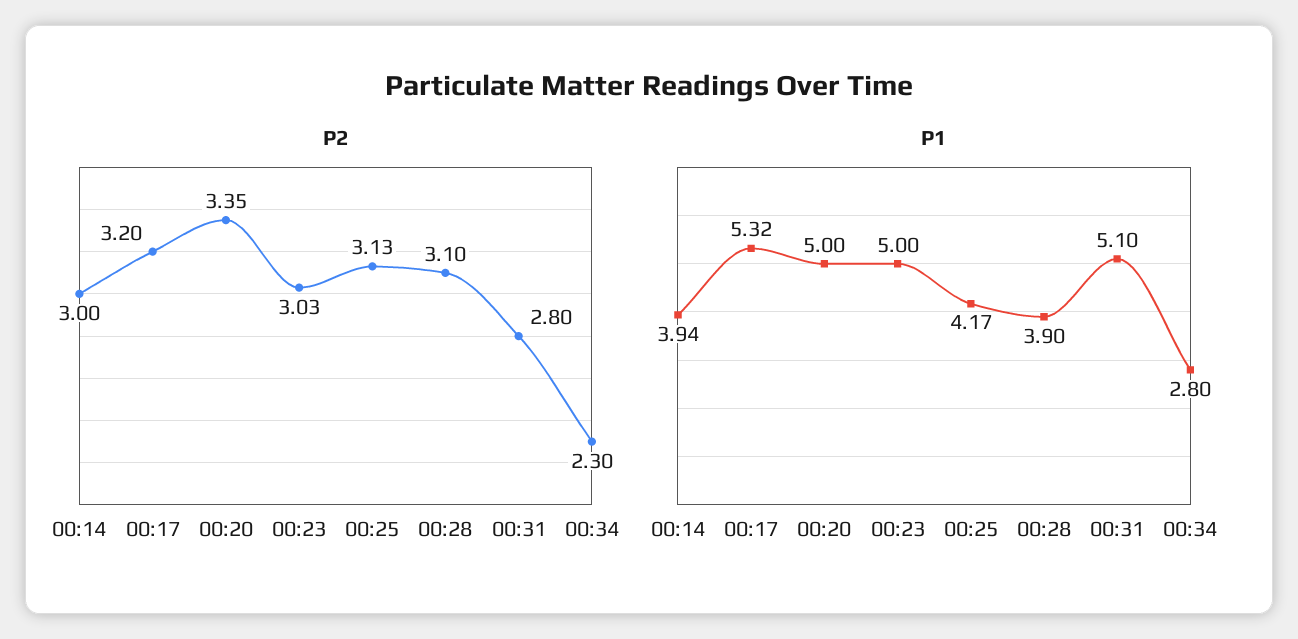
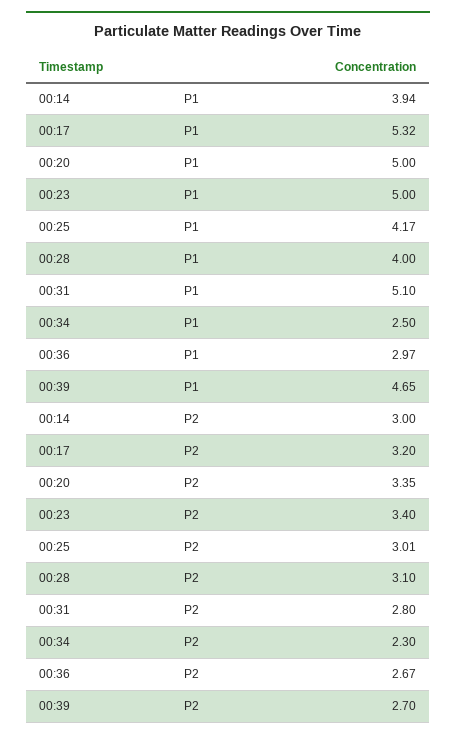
P2, 00:23: 3.03 -> 3.4
P2, 00:25: 3.13 -> 3.01
P1, 00:28: 3.9 -> 4
P1, 00:34: 2.8 -> 2.5
P1, 00:36: none -> 2.97
P1, 00:39: none -> 4.65
P2, 00:36: none -> 2.67
P2, 00:39: none -> 2.7

